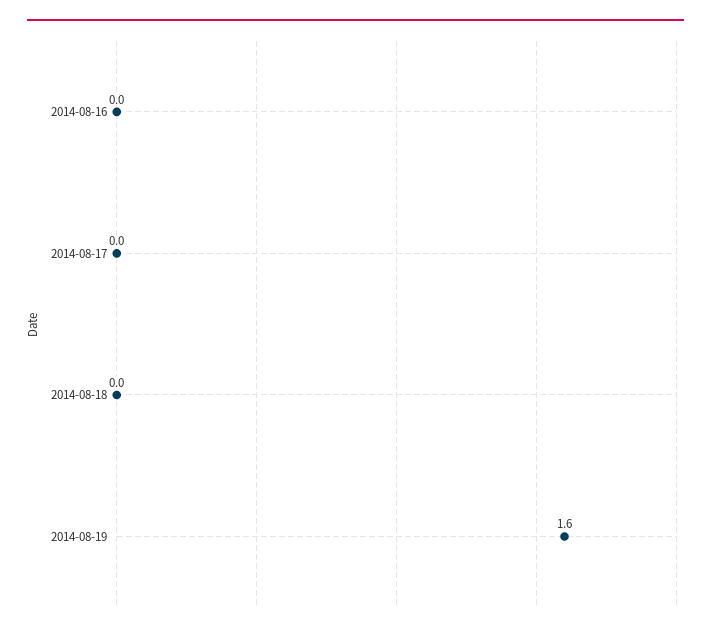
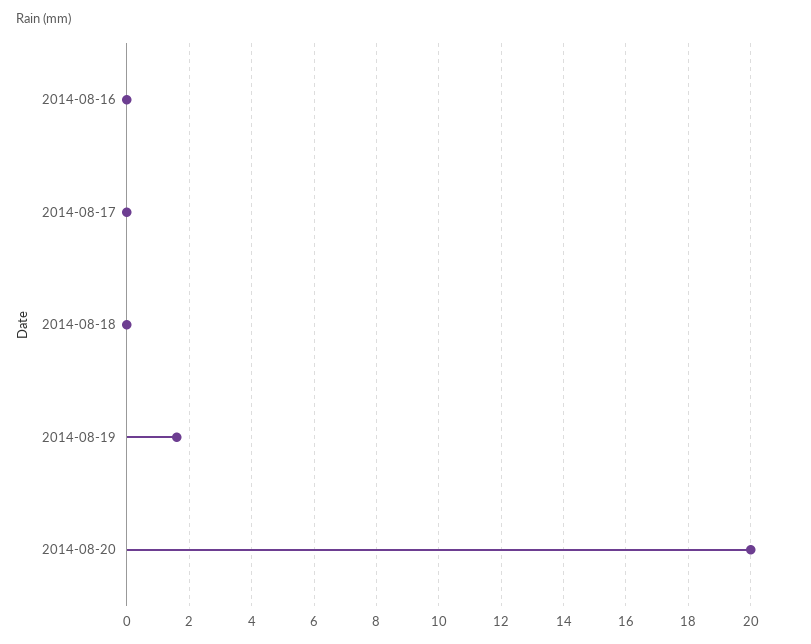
2014-08-20: none -> 20

